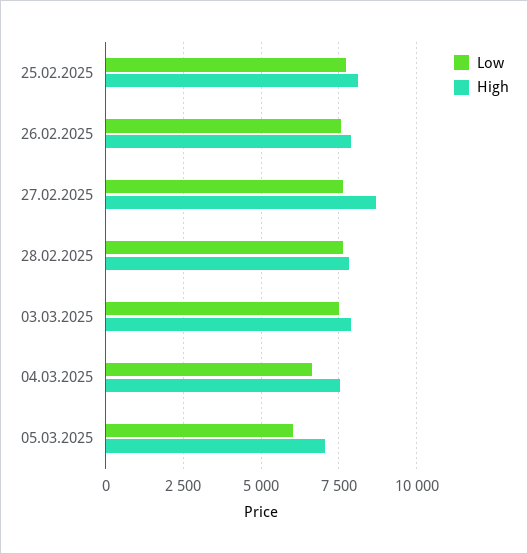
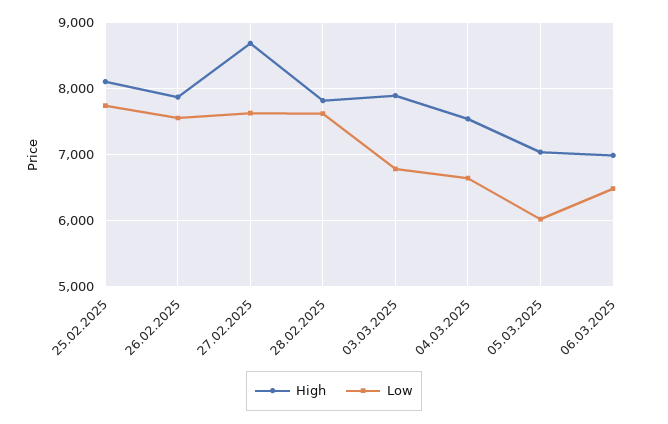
Low, 03.03.2025: 7500 -> 6800
High, 06.03.2025: none -> 7000
Low, 06.03.2025: none -> 6500

